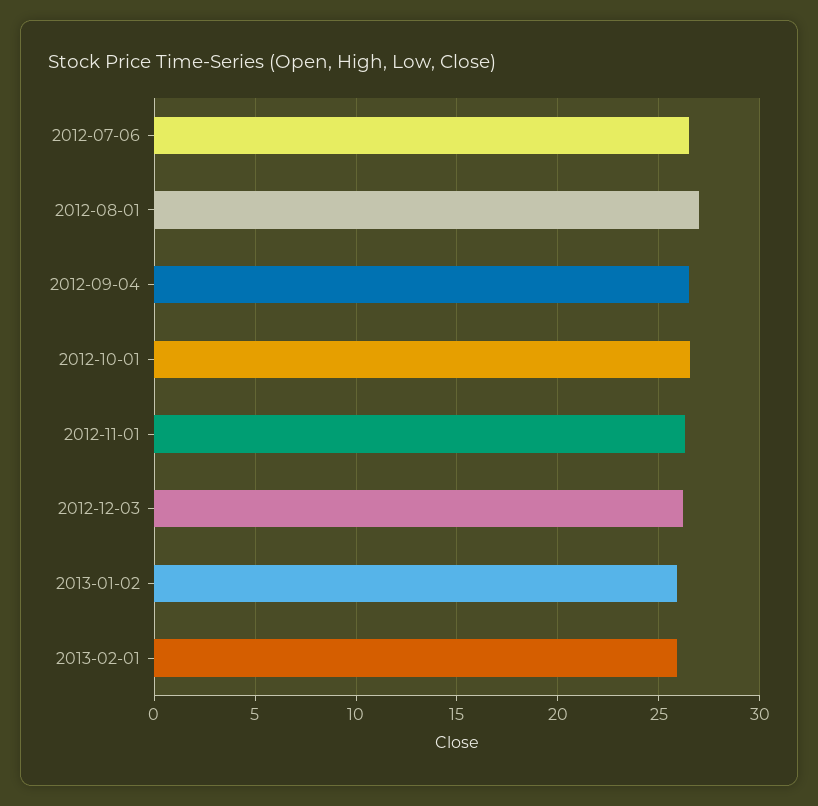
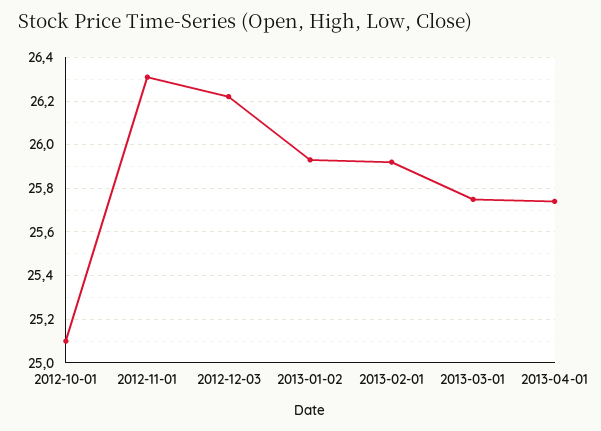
2012-07-06: 26.5 -> none
2012-08-01: 27 -> none
2012-09-04: 26.5 -> none
2012-10-01: 26.5 -> 25.1
2013-03-01: none -> 25.75
2013-04-01: none -> 25.75

